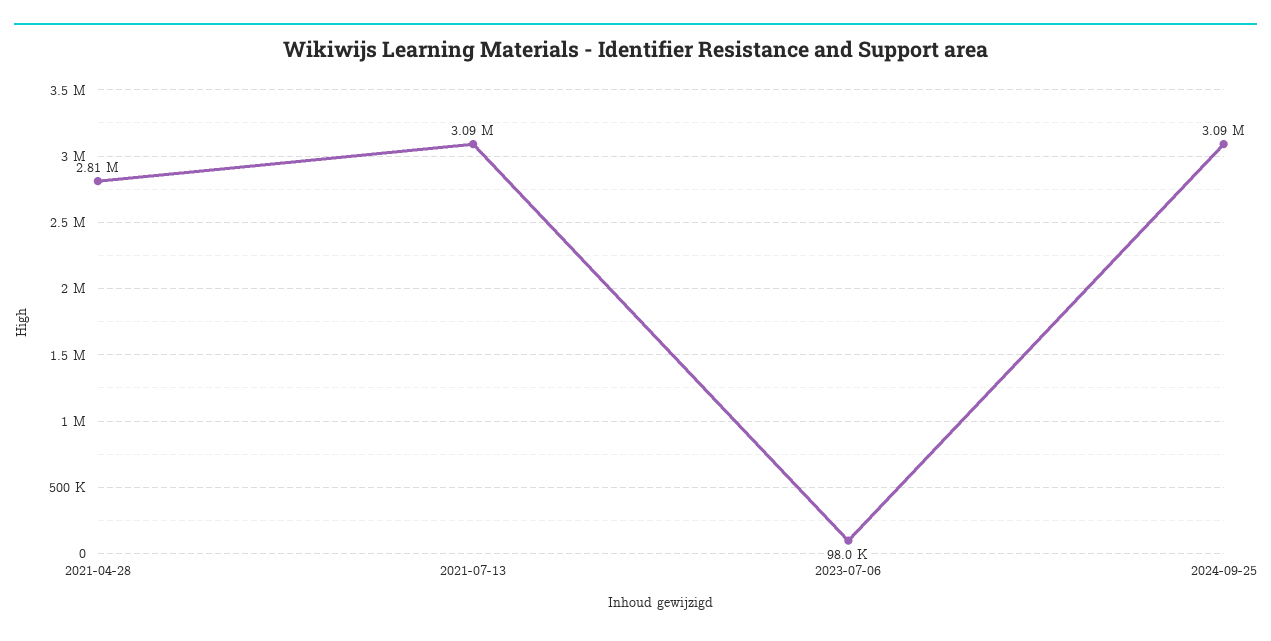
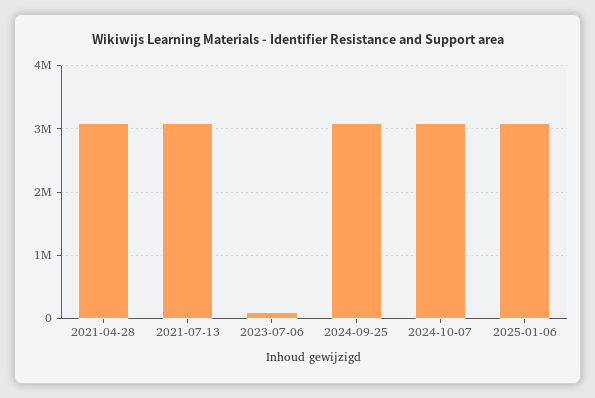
2021-04-28: 2810000 -> 3100000
2024-10-07: none -> 3100000
2025-01-06: none -> 3100000

